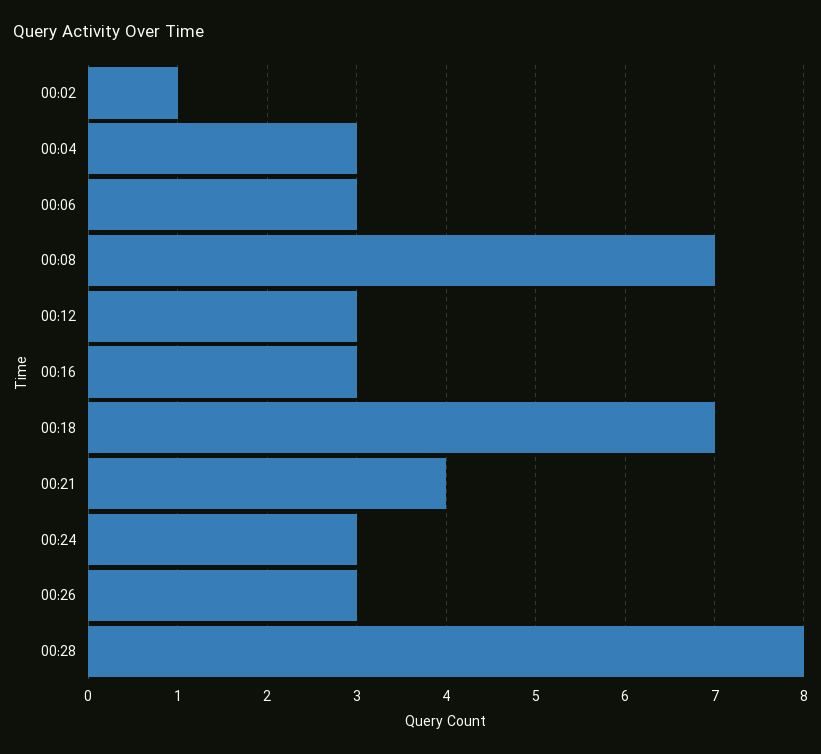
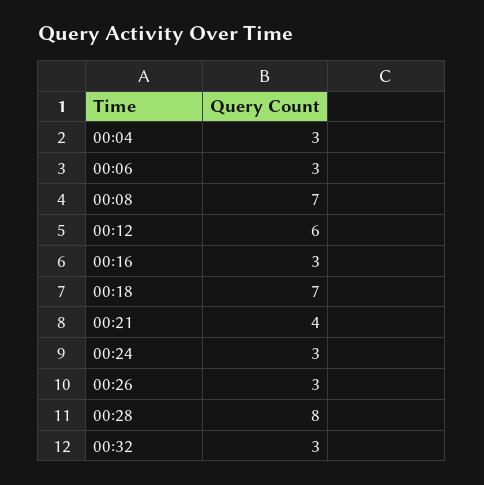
00:02: 1 -> none
00:12: 3 -> 6
00:32: none -> 3

